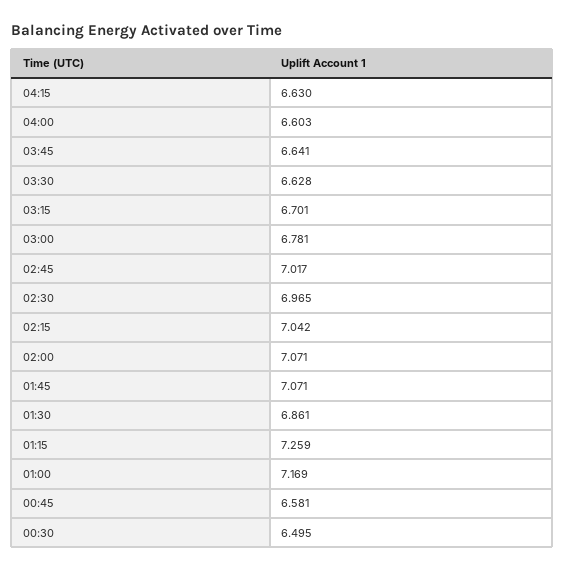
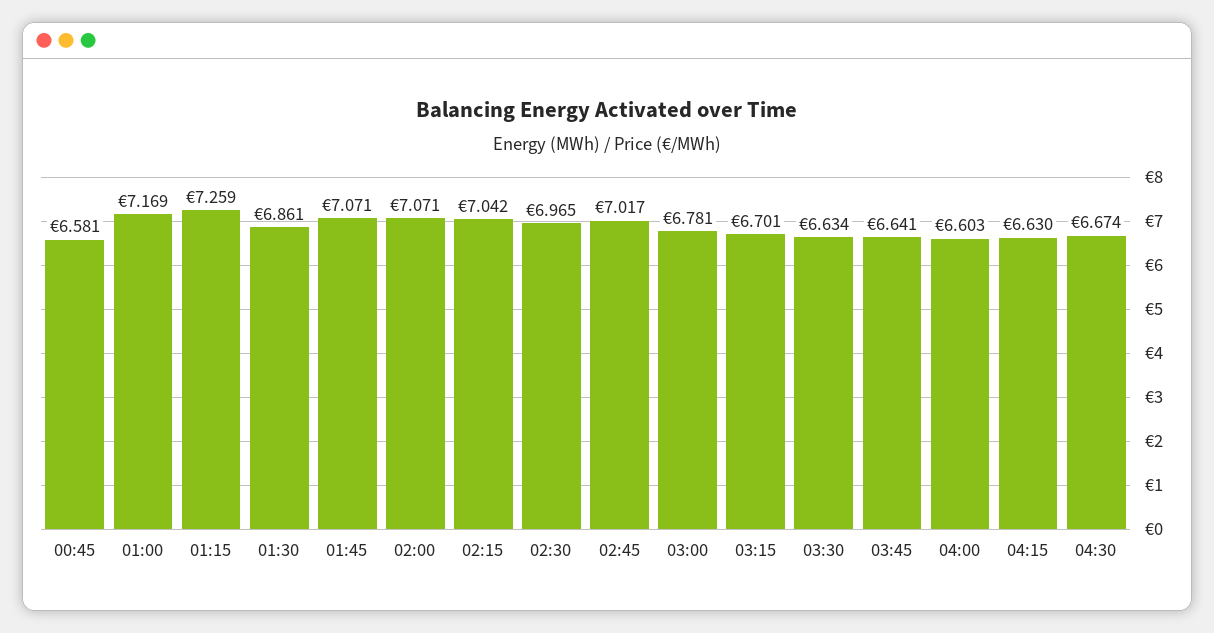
03:30: 6.628 -> 6.634
00:30: 6.495 -> none
04:30: none -> 6.674

